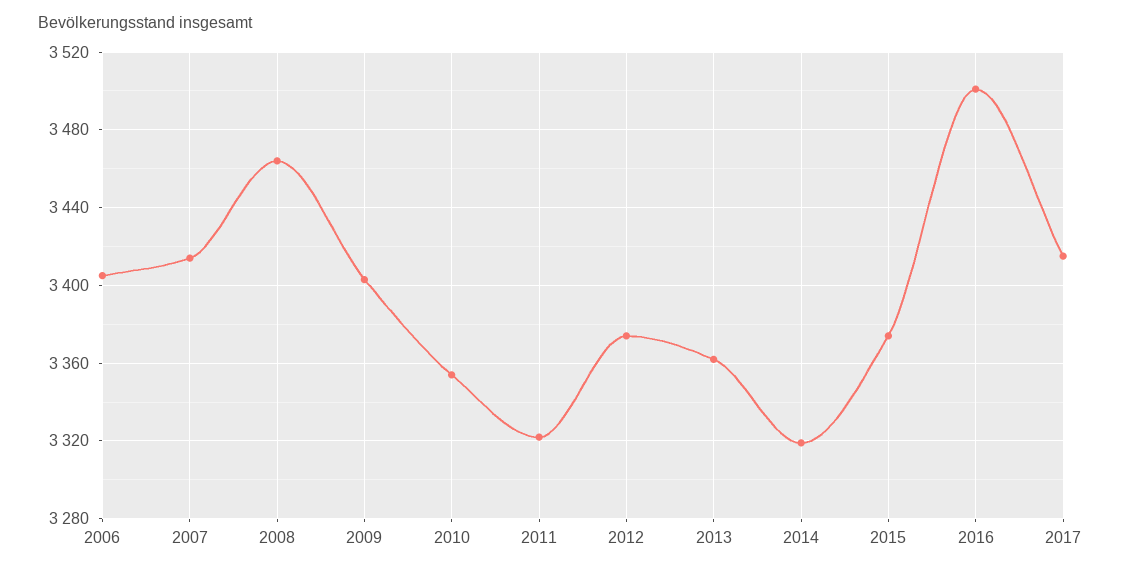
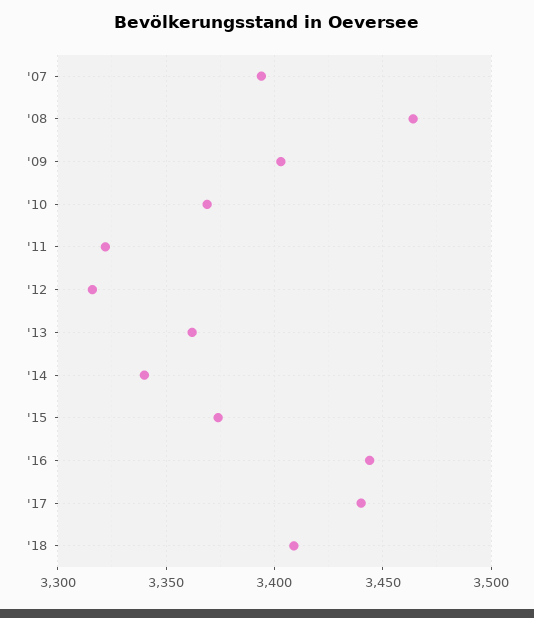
2006: 3405 -> none
2007: 3415 -> 3395
2010: 3355 -> 3370
2012: 3375 -> 3315
2014: 3320 -> 3340
2016: 3500 -> 3445
2017: 3415 -> 3440
'18: none -> 3410

